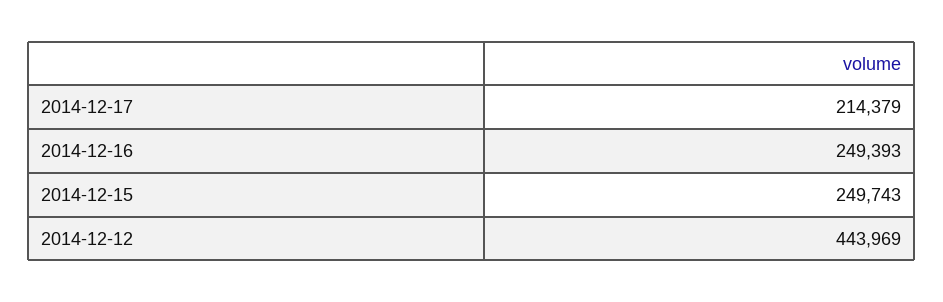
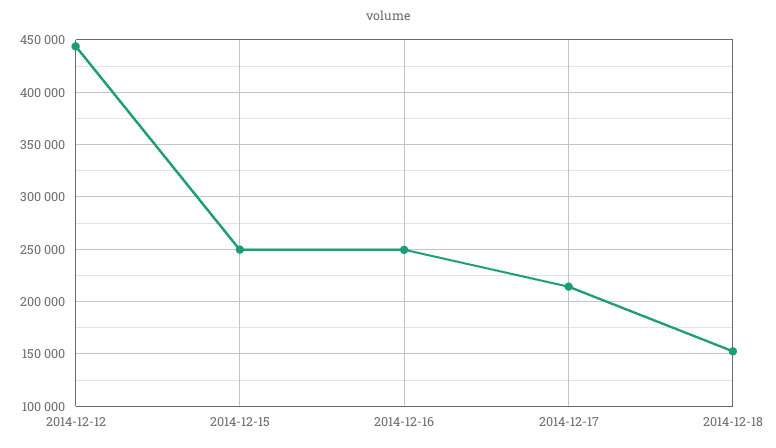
2014-12-18: none -> 150000

